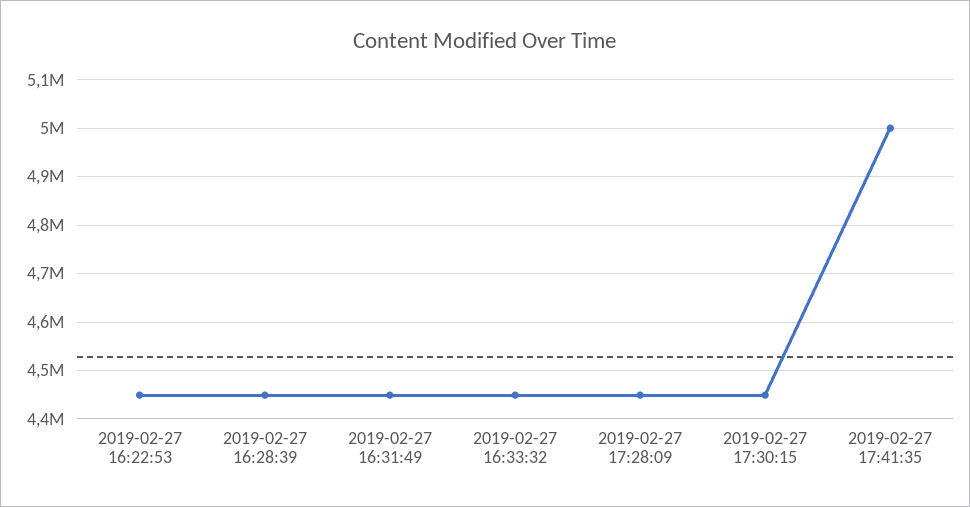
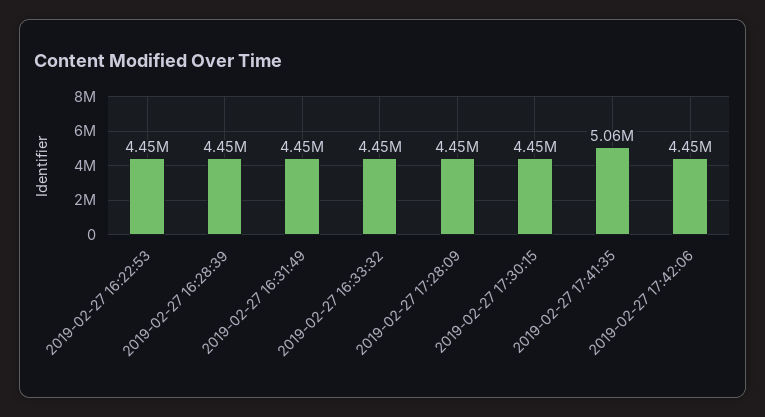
2019-02-27 17:41:35: 5000000 -> 5060000
2019-02-27 17:42:06: none -> 4450000

